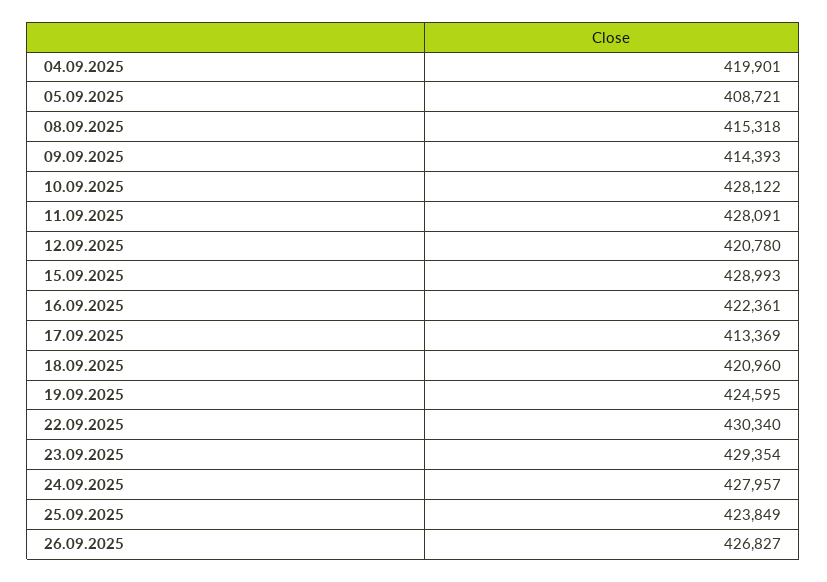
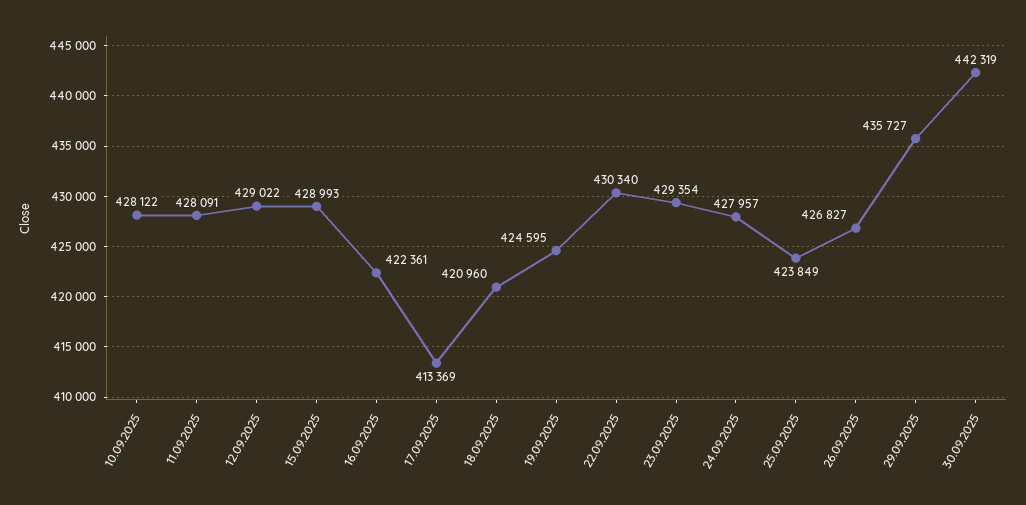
04.09.2025: 419901 -> none
05.09.2025: 408721 -> none
08.09.2025: 415318 -> none
09.09.2025: 414393 -> none
12.09.2025: 420780 -> 429022
29.09.2025: none -> 435727
30.09.2025: none -> 442319

